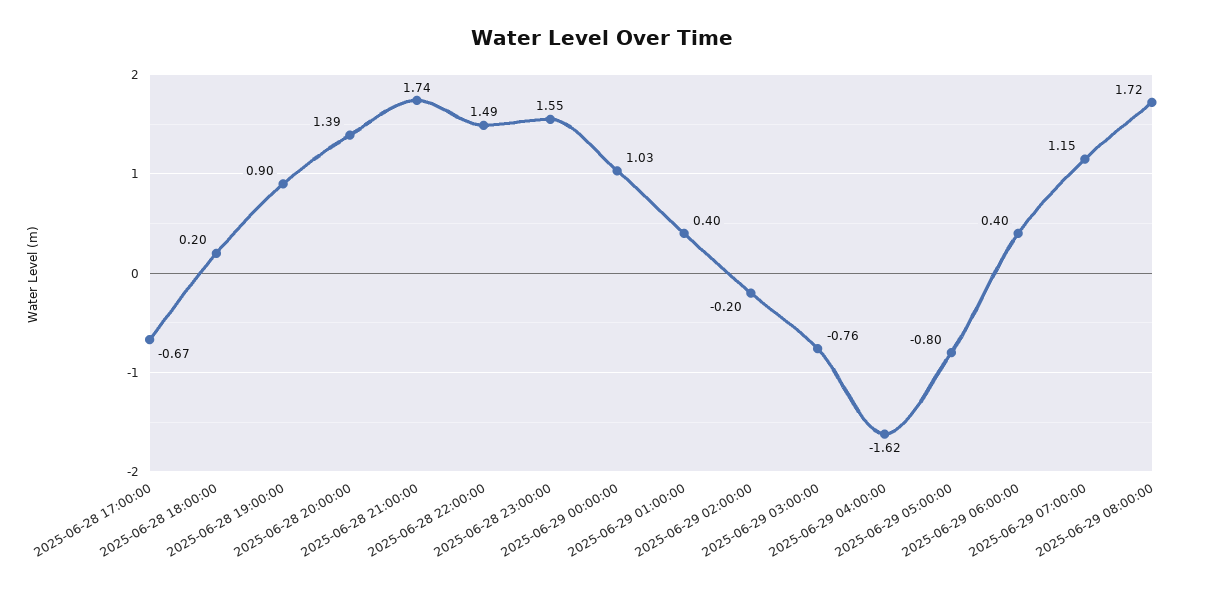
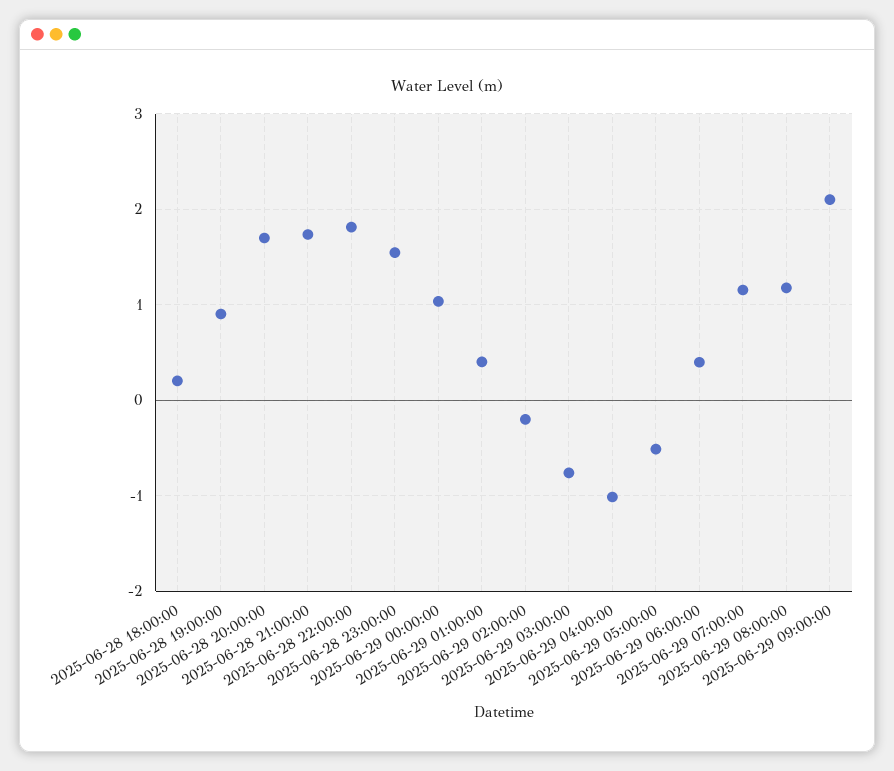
2025-06-28 17:00:00: -0.67 -> none
2025-06-28 20:00:00: 1.39 -> 1.7
2025-06-28 22:00:00: 1.49 -> 1.8
2025-06-29 04:00:00: -1.62 -> -1
2025-06-29 05:00:00: -0.8 -> -0.5
2025-06-29 08:00:00: 1.72 -> 1.2
2025-06-29 09:00:00: none -> 2.1

